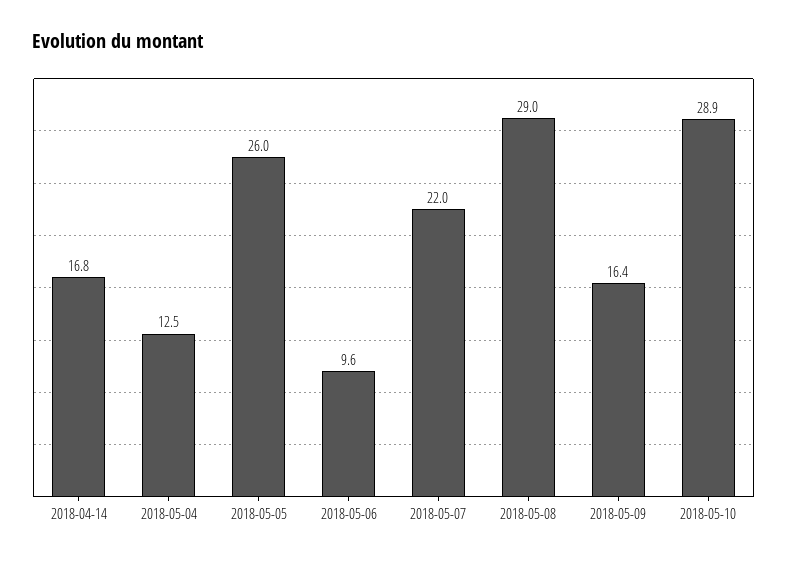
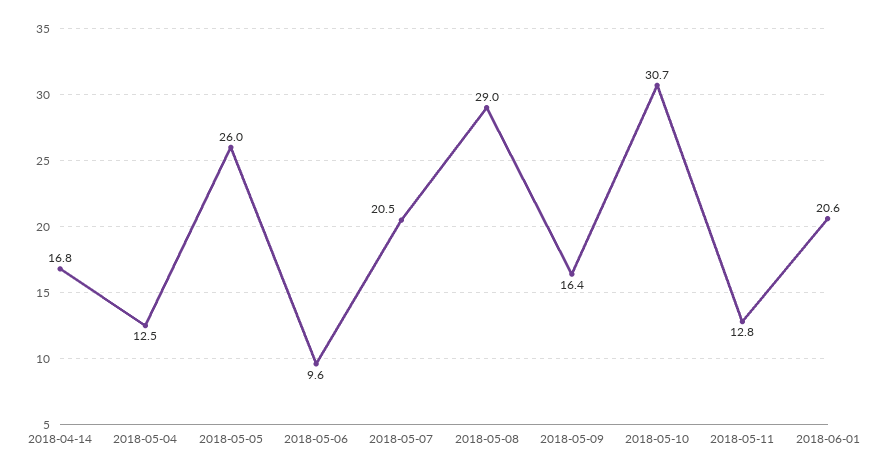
2018-05-07: 22 -> 20.5
2018-05-10: 28.9 -> 30.7
2018-05-11: none -> 12.8
2018-06-01: none -> 20.6

